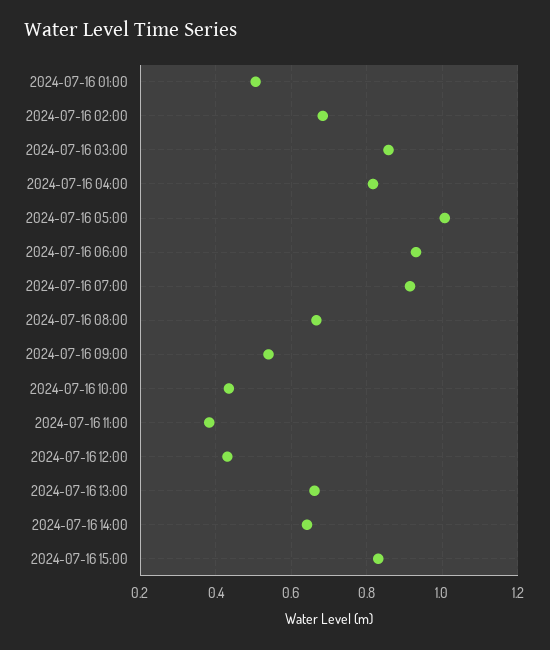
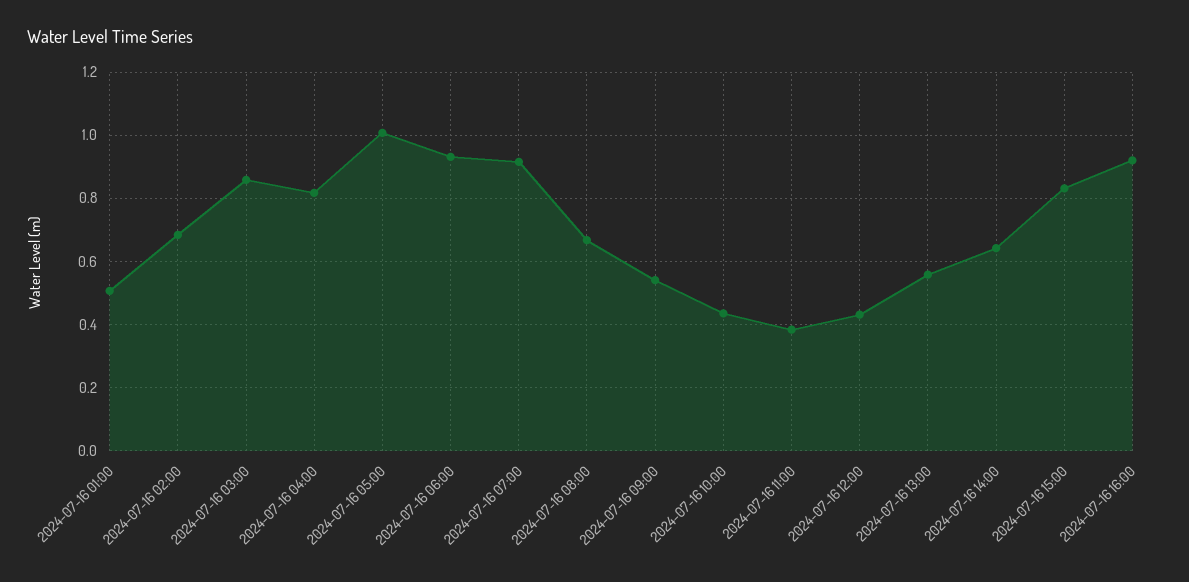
2024-07-16 13:00: 0.66 -> 0.56
2024-07-16 16:00: none -> 0.92

